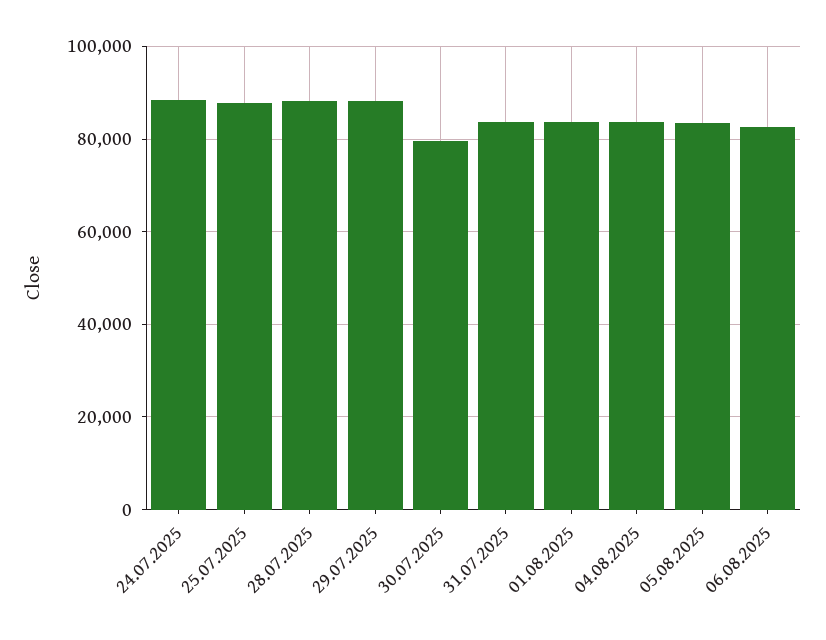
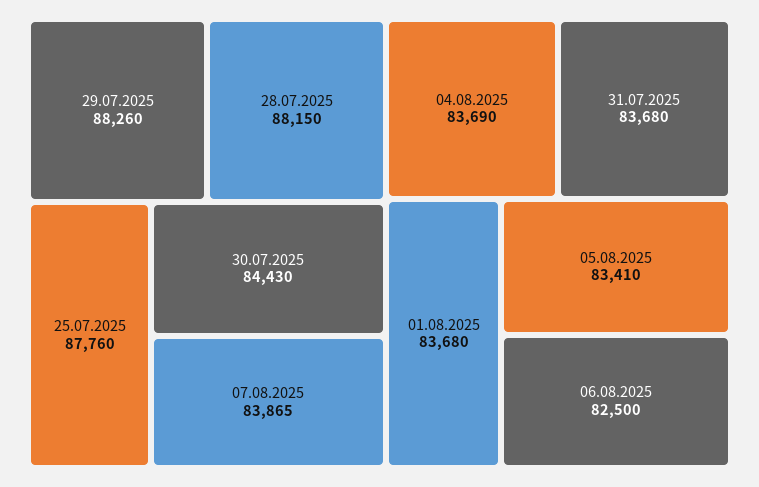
24.07.2025: 88000 -> none
30.07.2025: 80000 -> 84430
07.08.2025: none -> 83865

